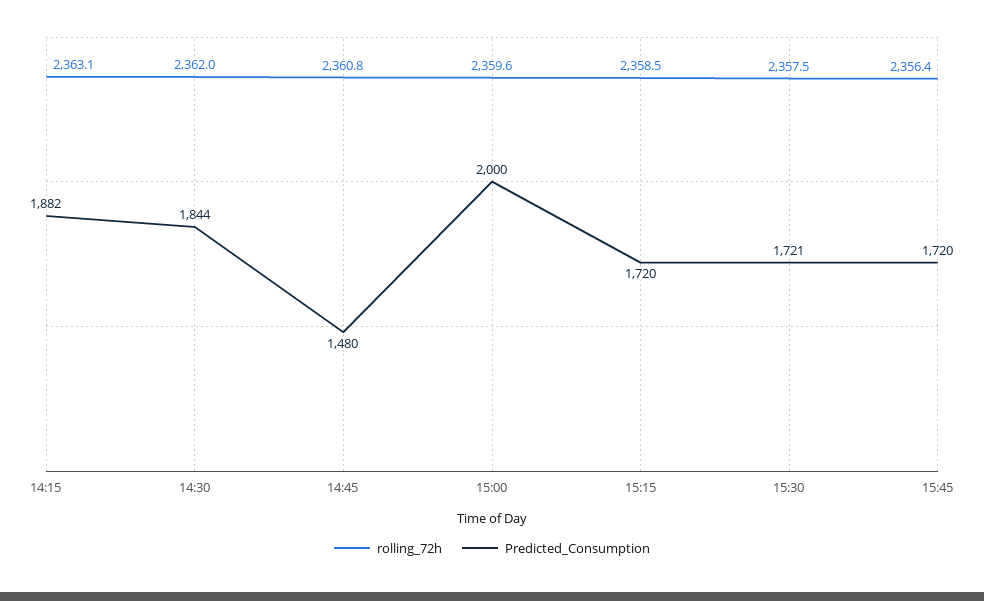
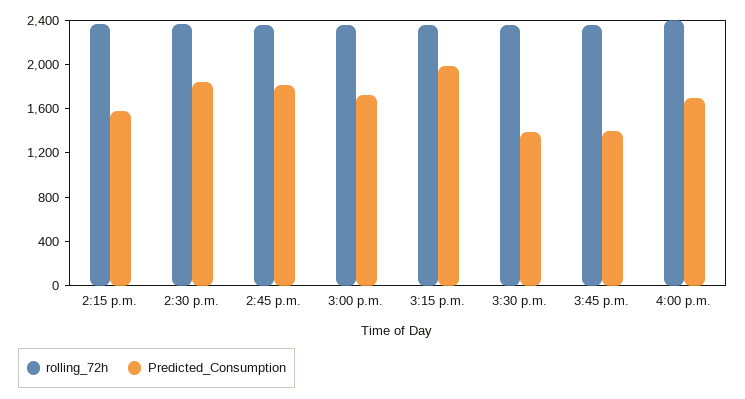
Predicted_Consumption, 14:15: 1882 -> 1600
Predicted_Consumption, 14:45: 1480 -> 1800
Predicted_Consumption, 15:00: 2000 -> 1700
Predicted_Consumption, 15:15: 1720 -> 2000
Predicted_Consumption, 15:30: 1721 -> 1400
Predicted_Consumption, 15:45: 1720 -> 1400
rolling_72h, 4:00 p.m.: none -> 2400
Predicted_Consumption, 4:00 p.m.: none -> 1700

